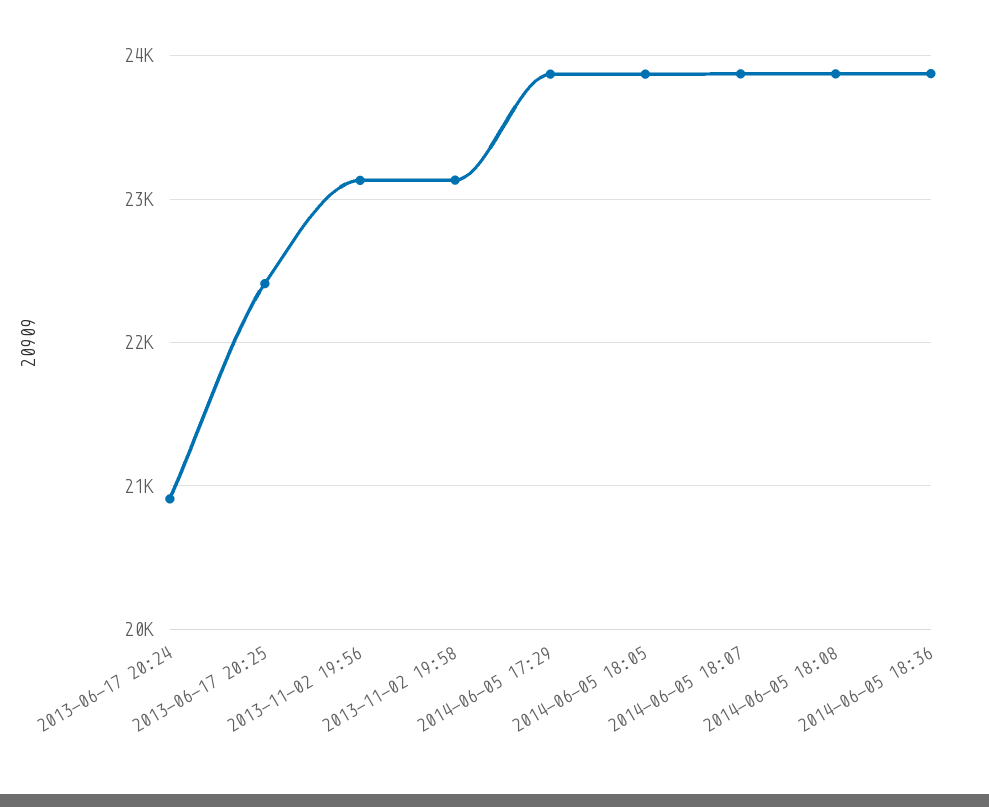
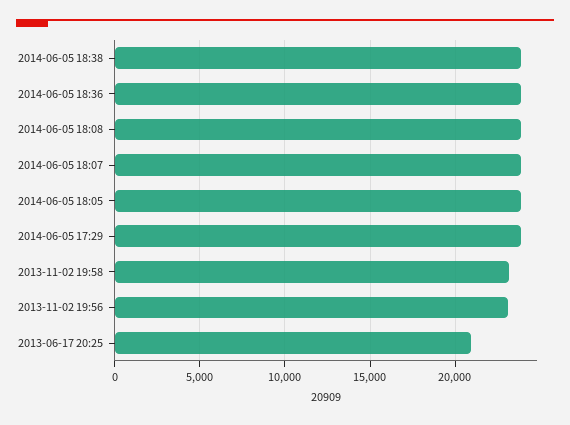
2013-06-17 20:24: 20900 -> none
2013-06-17 20:25: 22400 -> 21000
2014-06-05 18:38: none -> 24000

